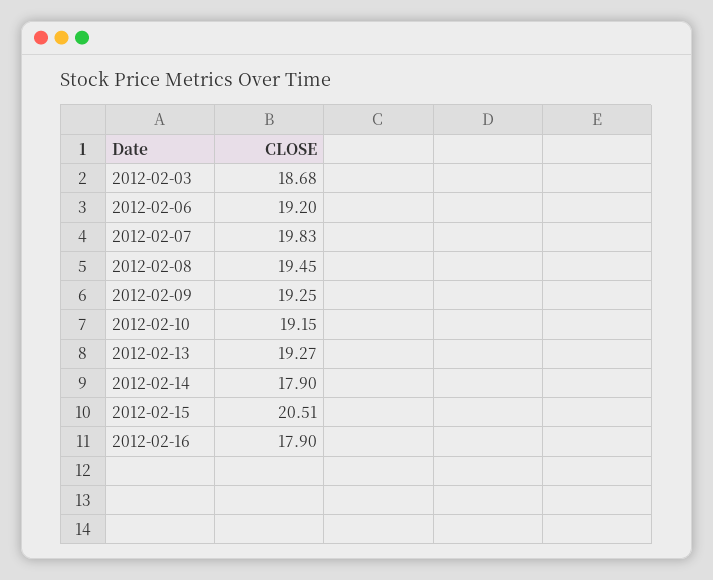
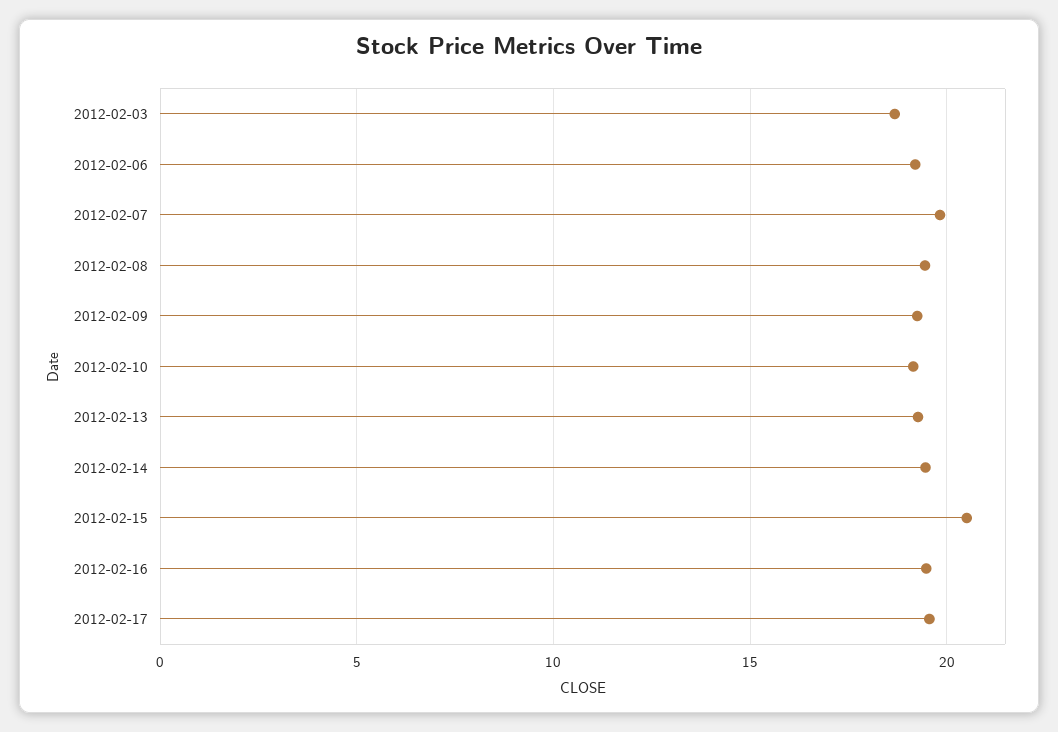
2012-02-14: 17.9 -> 19.5
2012-02-16: 17.9 -> 19.5
2012-02-17: none -> 19.5

